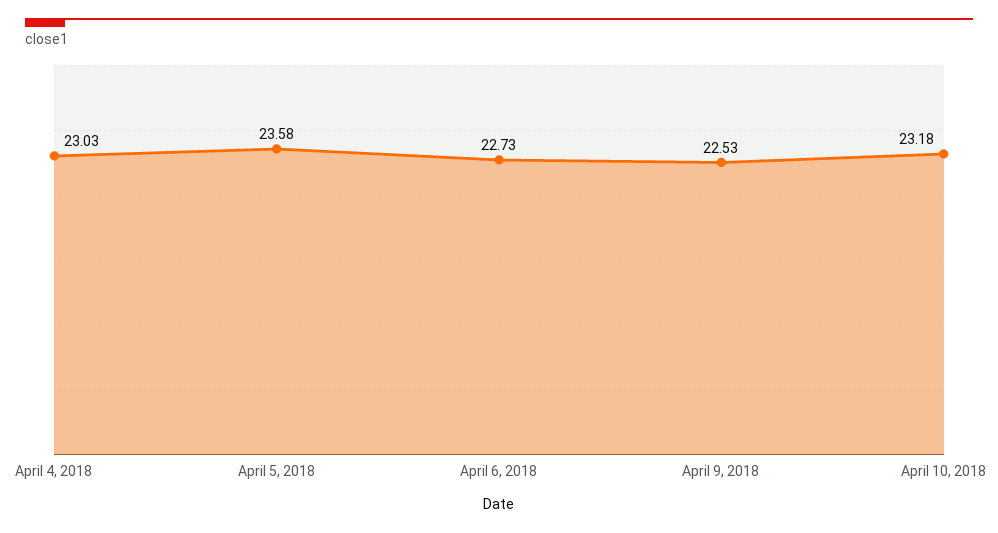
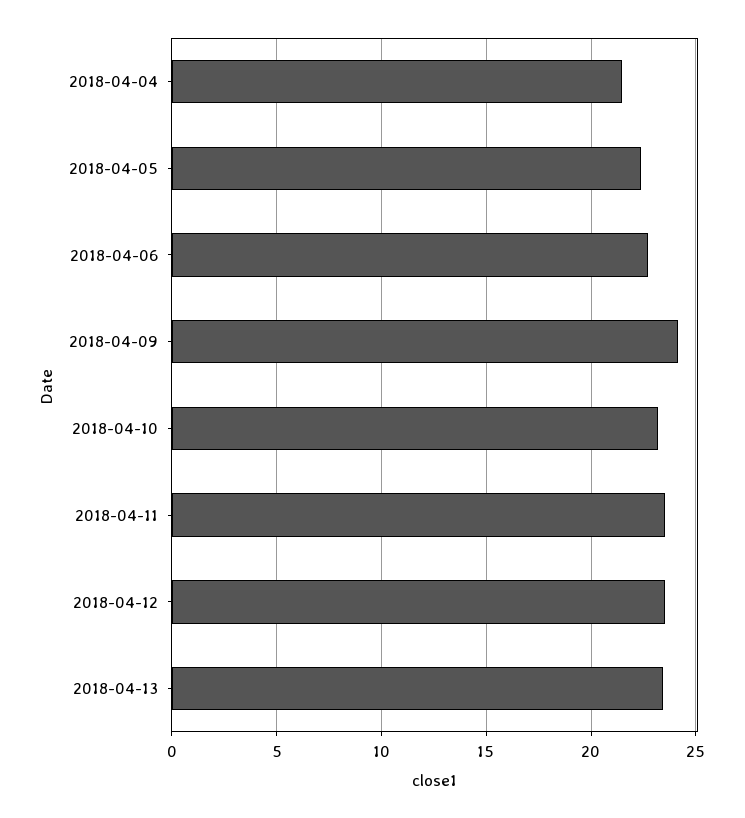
April 4, 2018: 23.03 -> 21.5
April 5, 2018: 23.58 -> 22.5
April 9, 2018: 22.53 -> 24
2018-04-11: none -> 23.5
2018-04-12: none -> 23.5
2018-04-13: none -> 23.5

